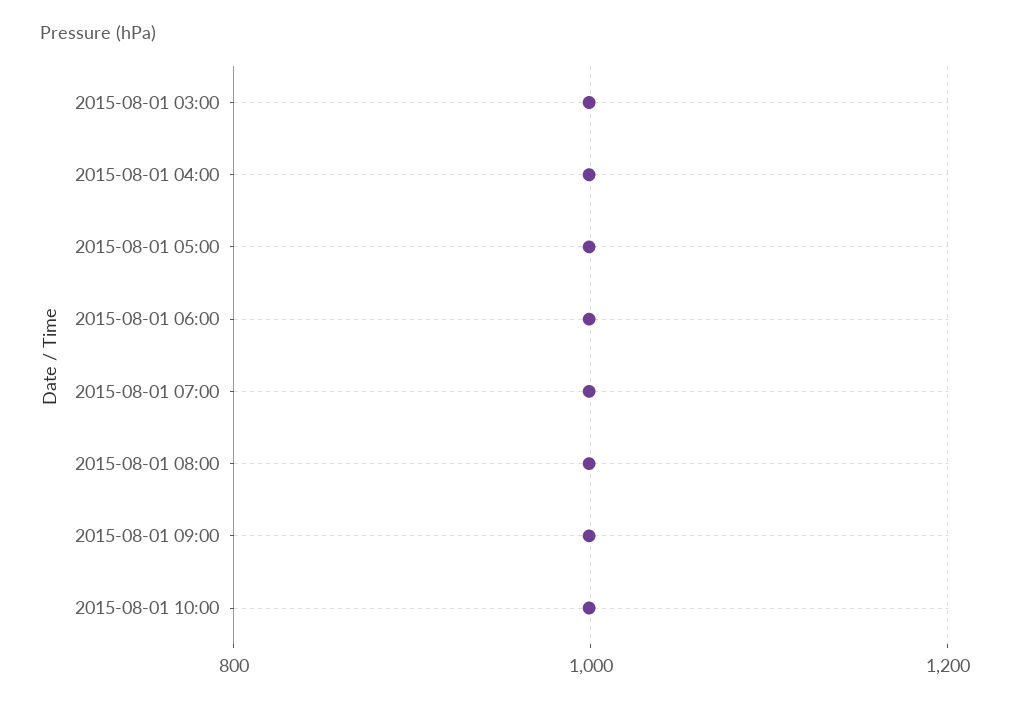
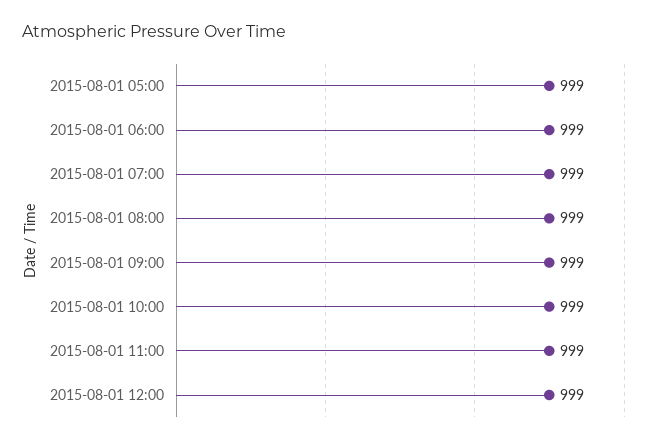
2015-08-01 03:00: 1000 -> none
2015-08-01 04:00: 1000 -> none
2015-08-01 11:00: none -> 999
2015-08-01 12:00: none -> 999

